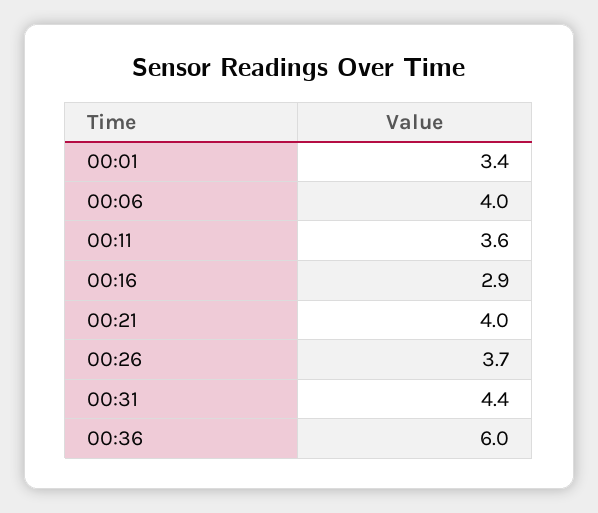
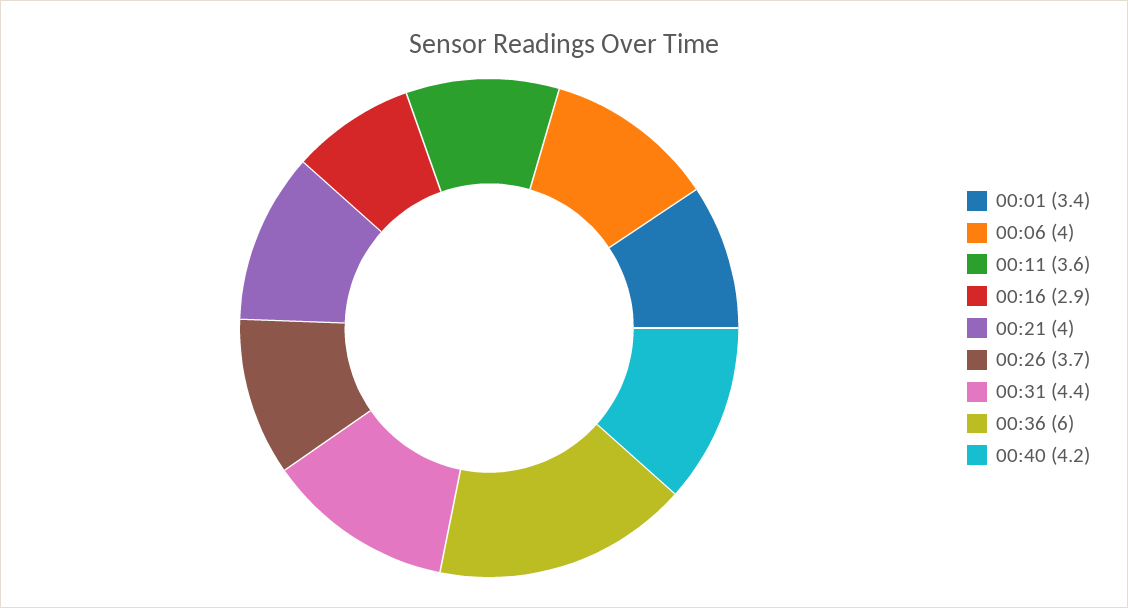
00:40: none -> 4.2

